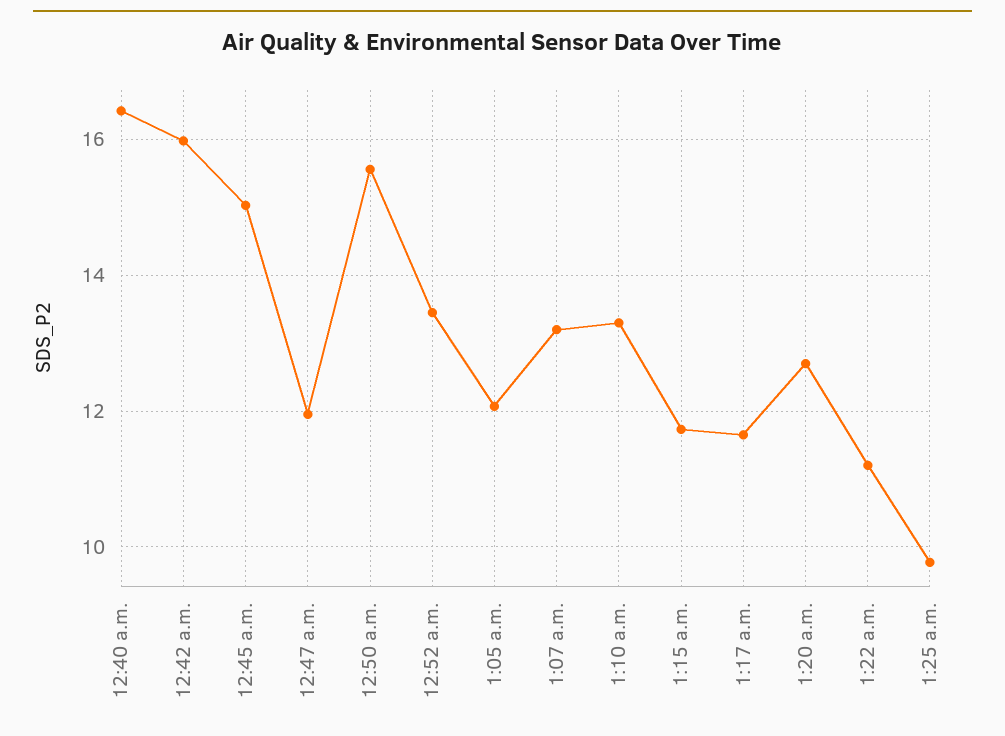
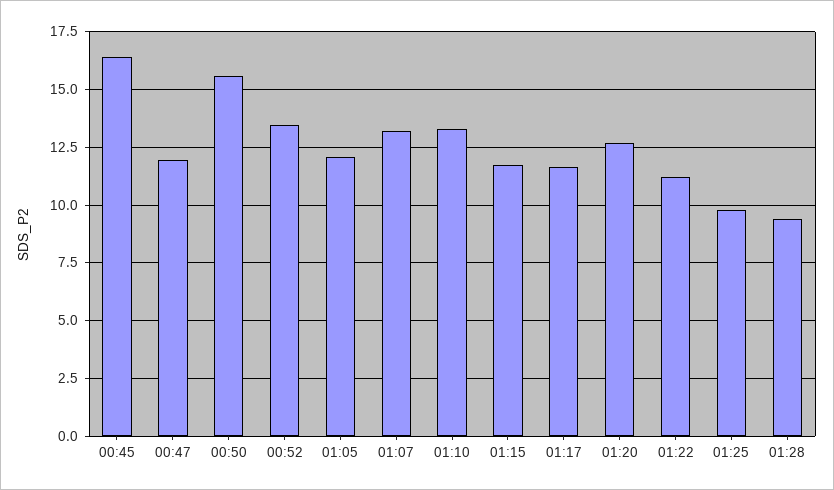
12:40 a.m.: 16.4 -> none
12:42 a.m.: 16 -> none
12:45 a.m.: 15 -> 16.5
01:28: none -> 9.5

